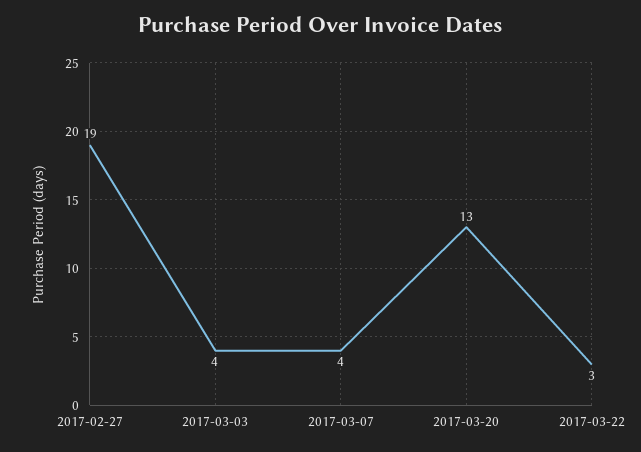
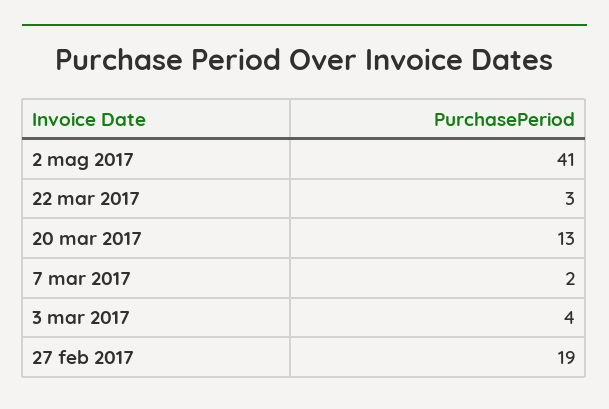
2017-03-07: 4 -> 2
2 mag 2017: none -> 41

